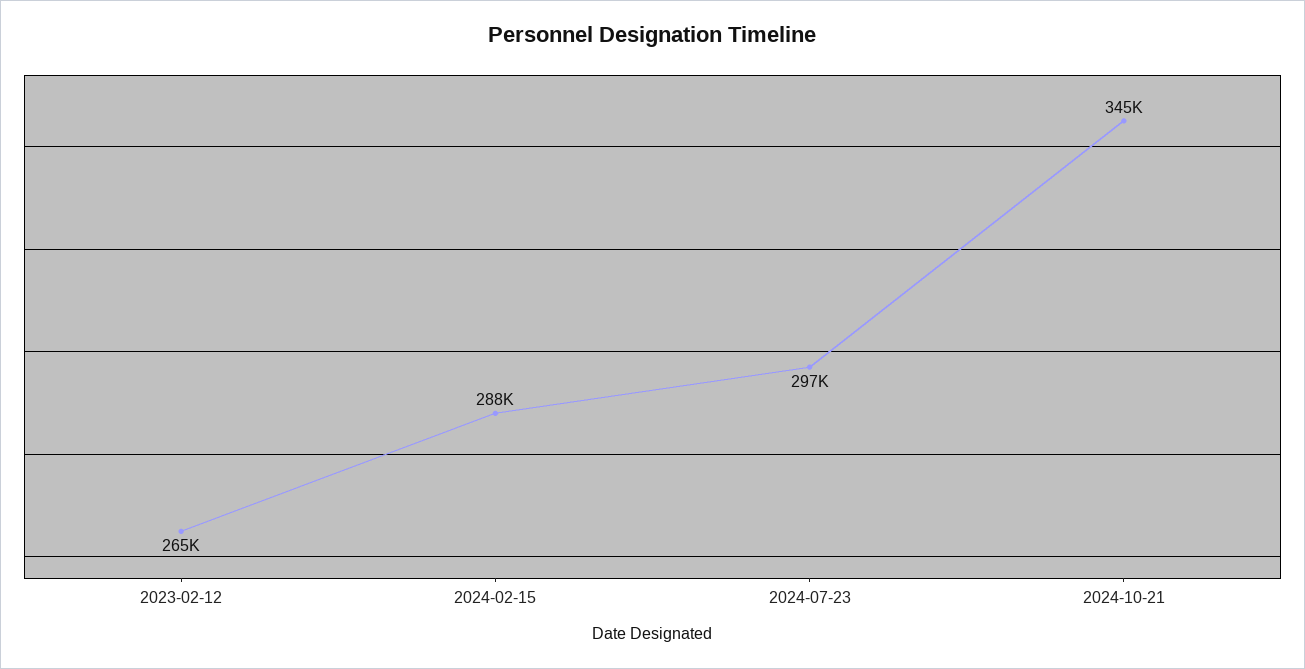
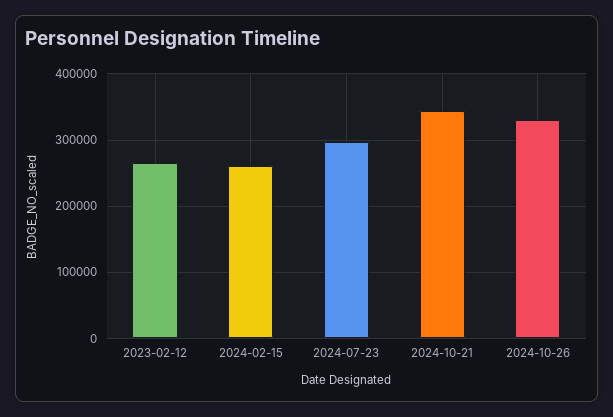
2024-02-15: 288000 -> 260000
2024-10-26: none -> 330000

